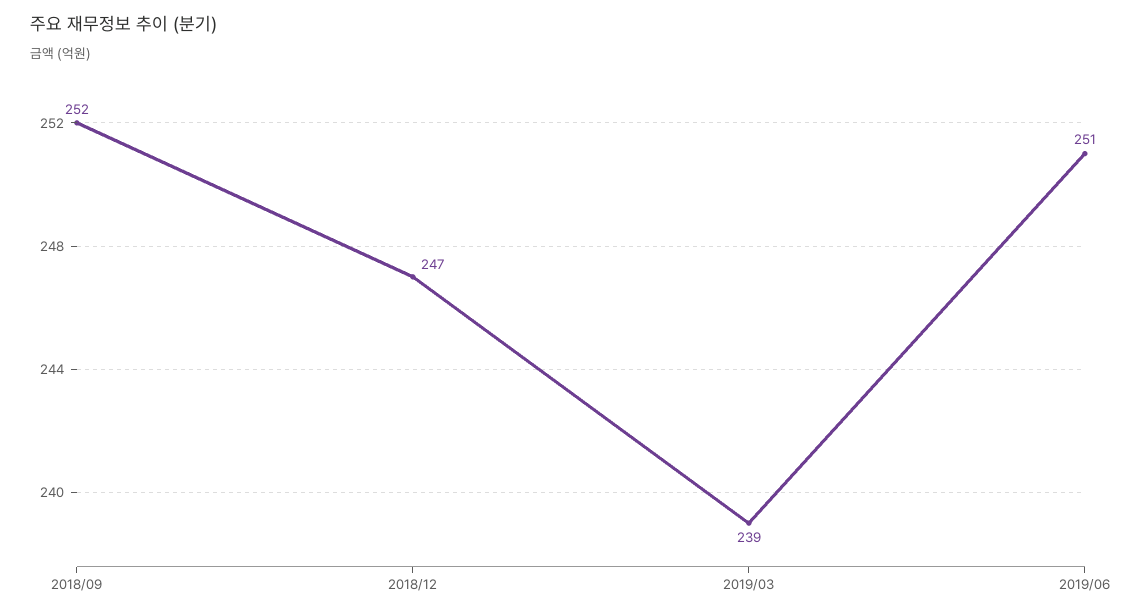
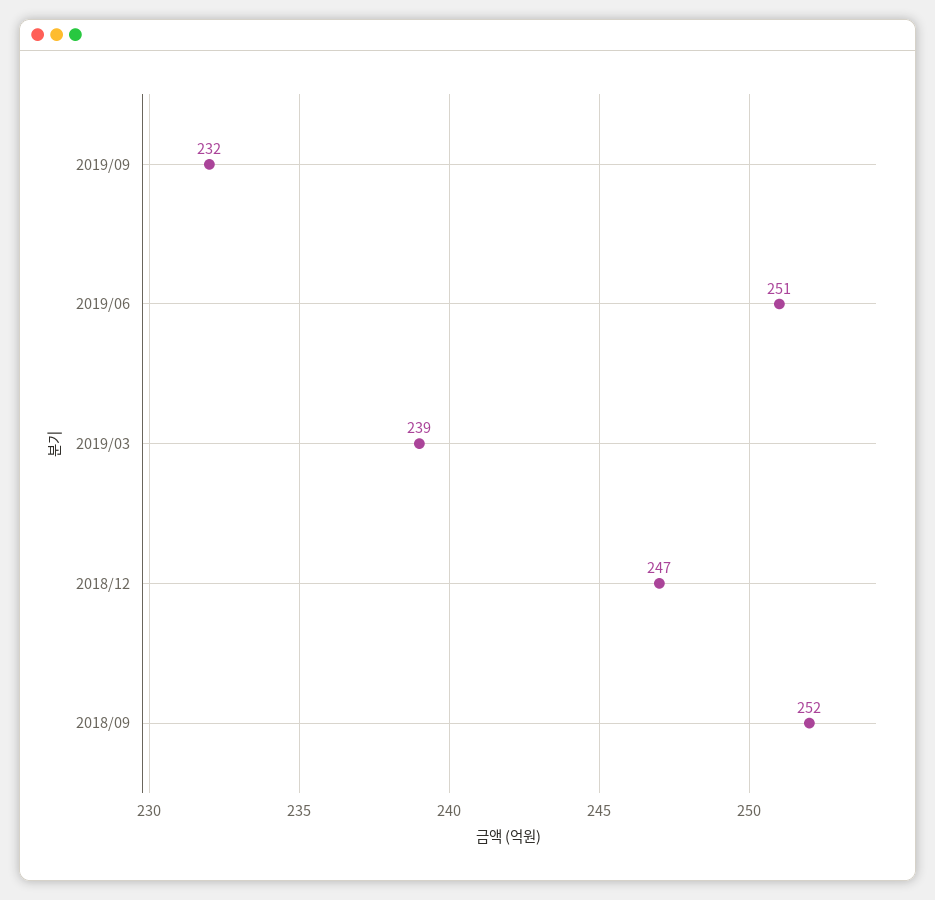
2019/09: none -> 232

